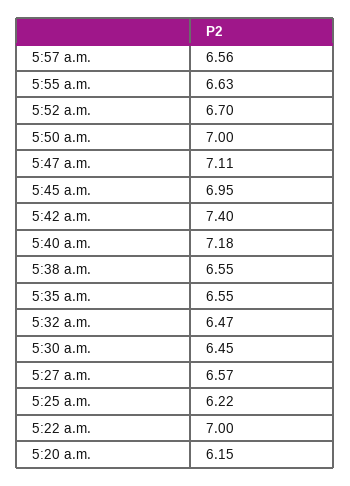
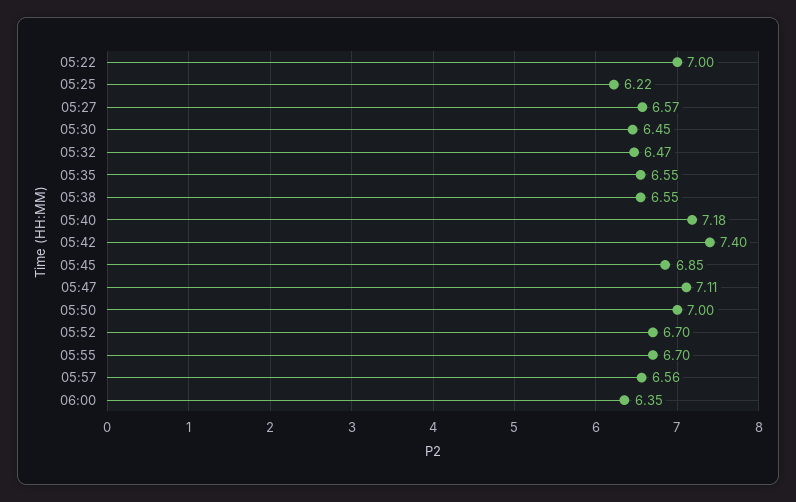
5:55 a.m.: 6.63 -> 6.7
5:45 a.m.: 6.95 -> 6.85
5:20 a.m.: 6.15 -> none
06:00: none -> 6.35

